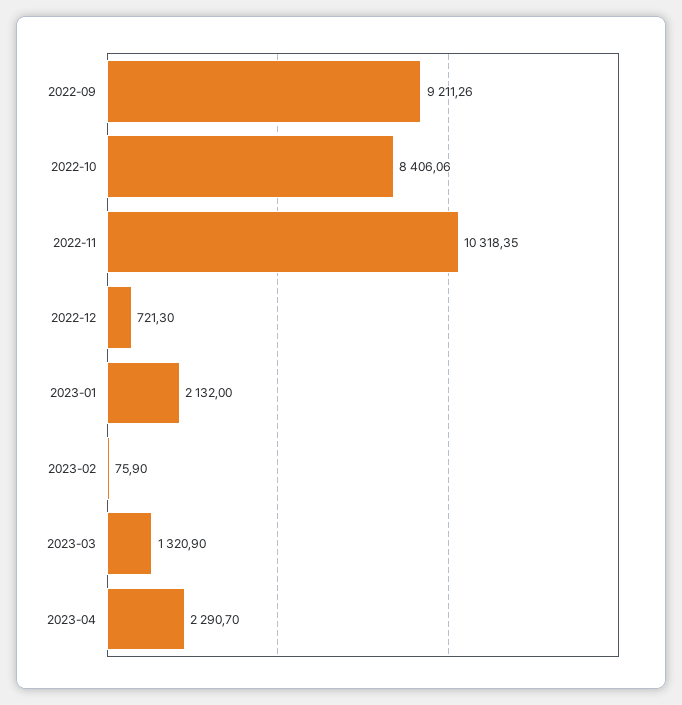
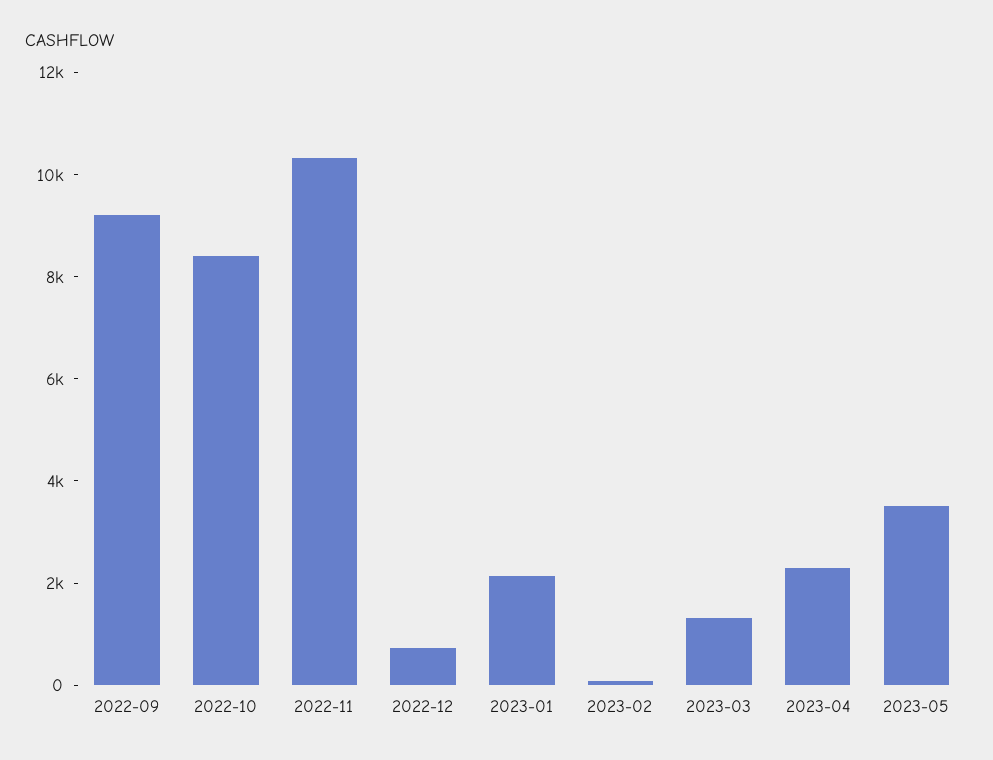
2023-05: none -> 3500

